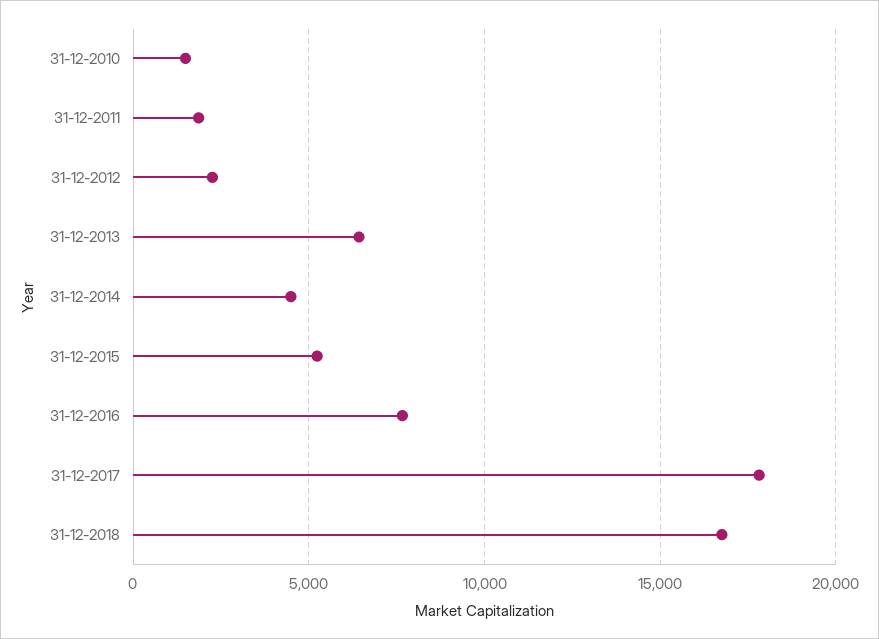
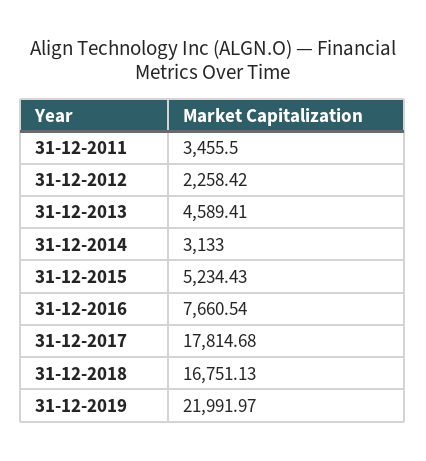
31-12-2010: 1500 -> none
31-12-2011: 2000 -> 3455.5
31-12-2013: 6500 -> 4589.41
31-12-2014: 4500 -> 3133
31-12-2019: none -> 21991.97

